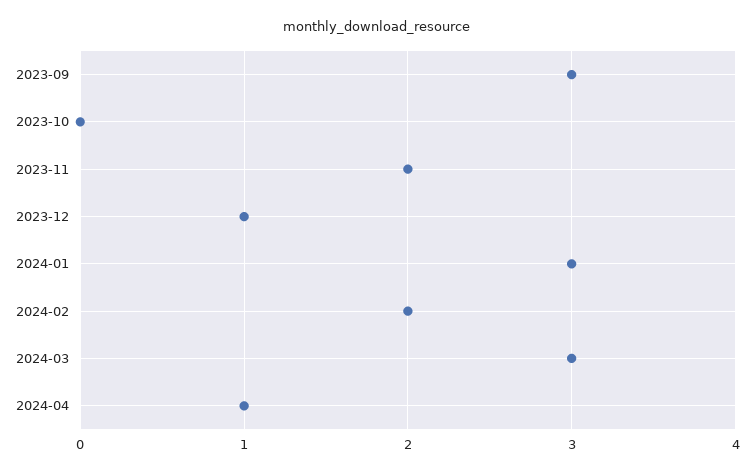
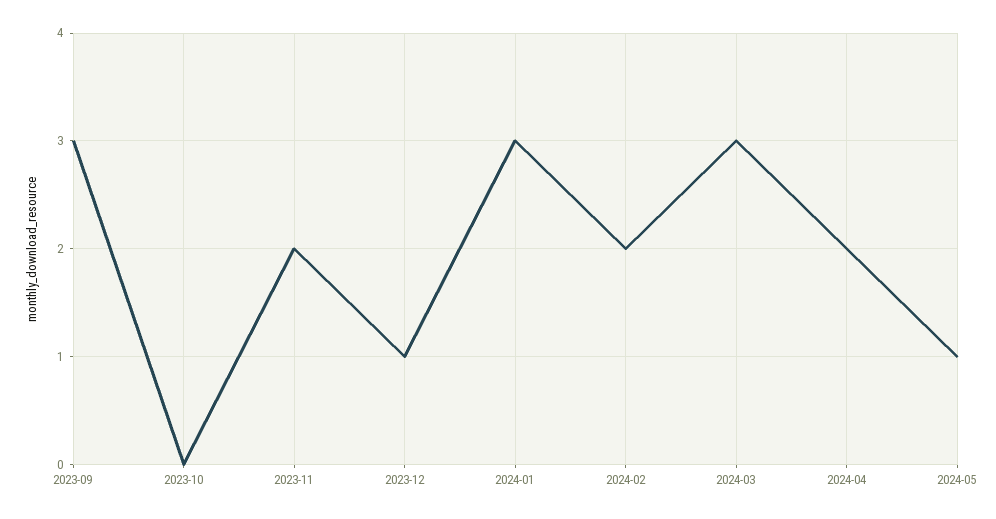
2024-04: 1 -> 2
2024-05: none -> 1

